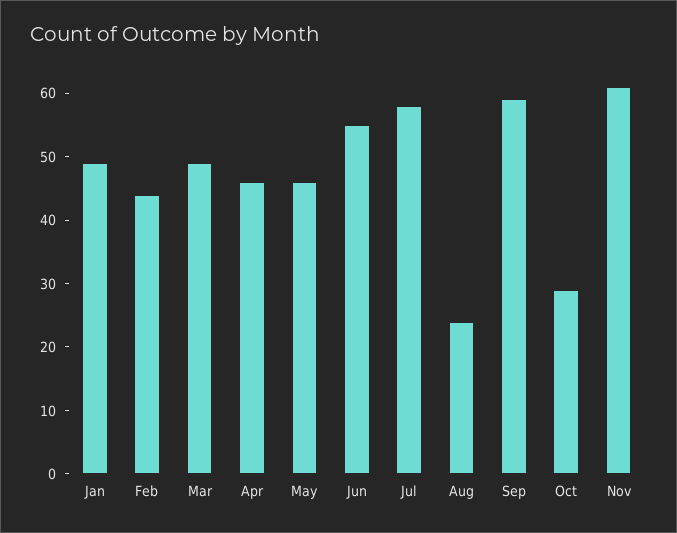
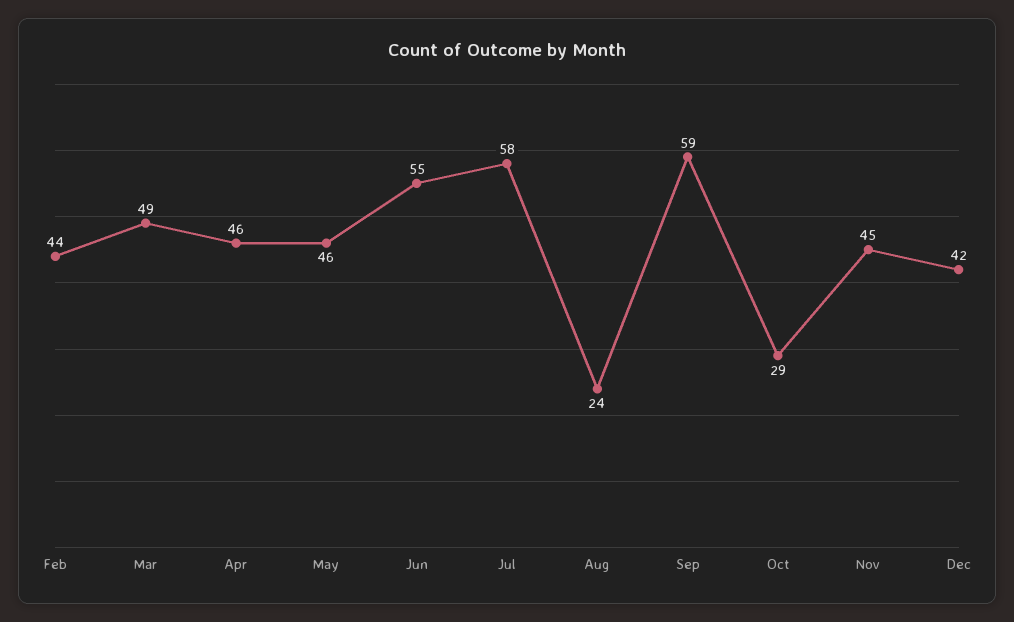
Jan: 50 -> none
Nov: 60 -> 45
Dec: none -> 42

